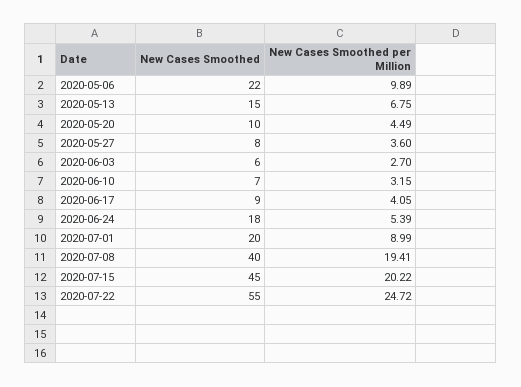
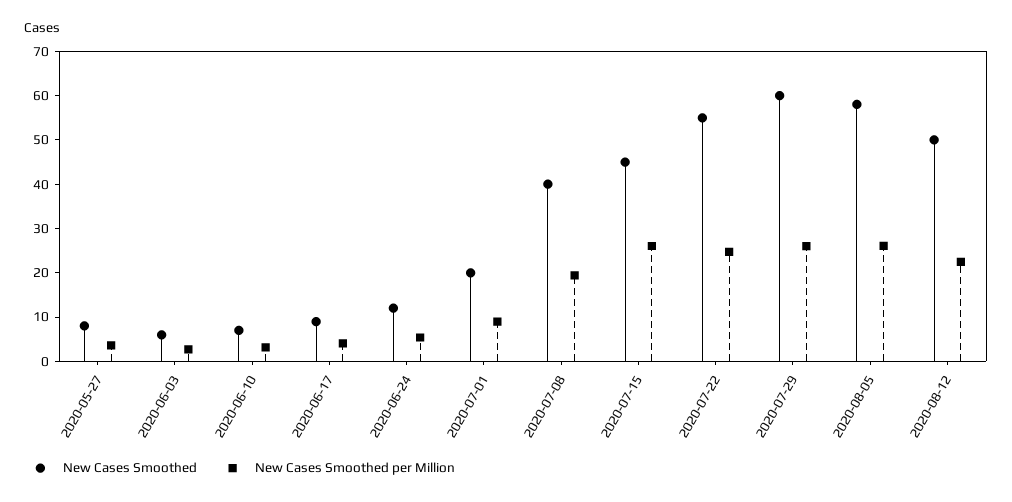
New Cases Smoothed, 2020-05-06: 22 -> none
New Cases Smoothed per Million, 2020-05-06: 9.89 -> none
New Cases Smoothed, 2020-05-13: 15 -> none
New Cases Smoothed per Million, 2020-05-13: 6.75 -> none
New Cases Smoothed, 2020-05-20: 10 -> none
New Cases Smoothed per Million, 2020-05-20: 4.49 -> none
New Cases Smoothed, 2020-06-24: 18 -> 12
New Cases Smoothed per Million, 2020-07-15: 20.22 -> 26
New Cases Smoothed, 2020-07-29: none -> 60
New Cases Smoothed per Million, 2020-07-29: none -> 26
New Cases Smoothed, 2020-08-05: none -> 58
New Cases Smoothed per Million, 2020-08-05: none -> 26
New Cases Smoothed, 2020-08-12: none -> 50
New Cases Smoothed per Million, 2020-08-12: none -> 22

